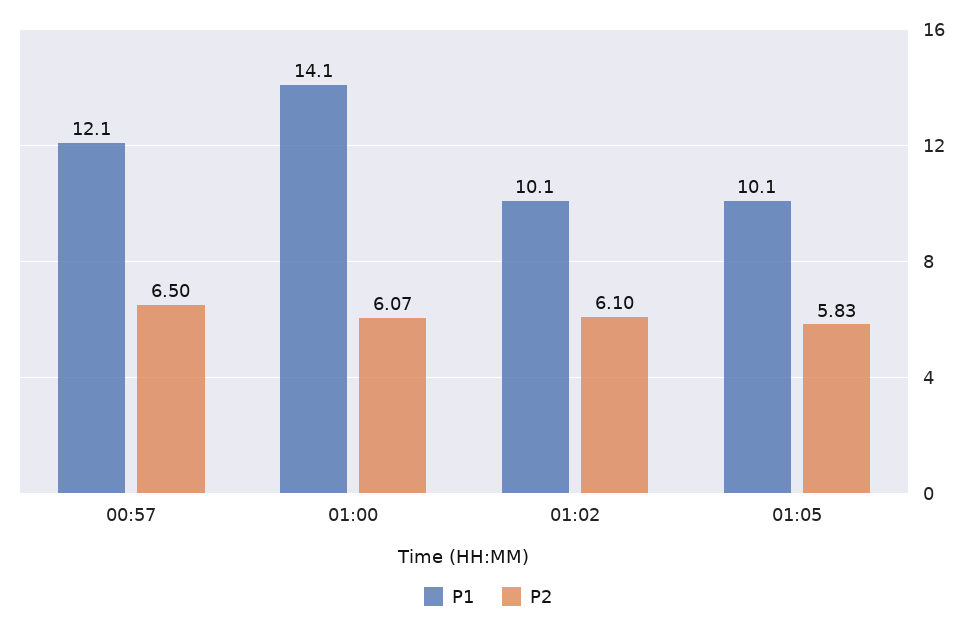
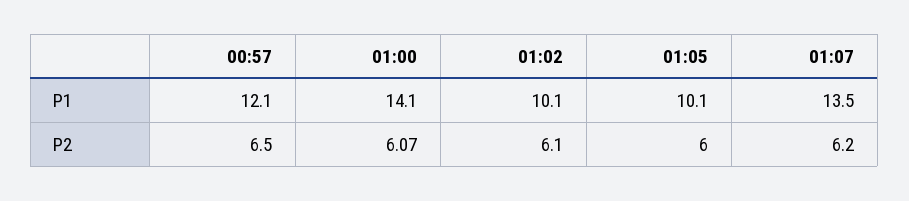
P2, 01:05: 5.83 -> 6
P1, 01:07: none -> 13.5
P2, 01:07: none -> 6.2

